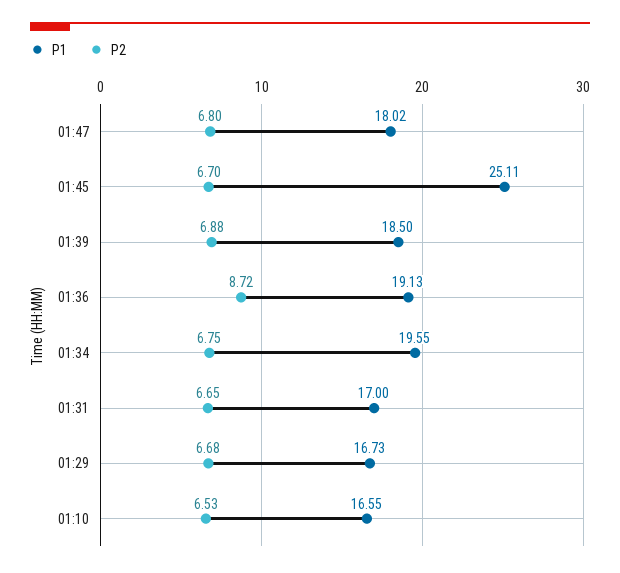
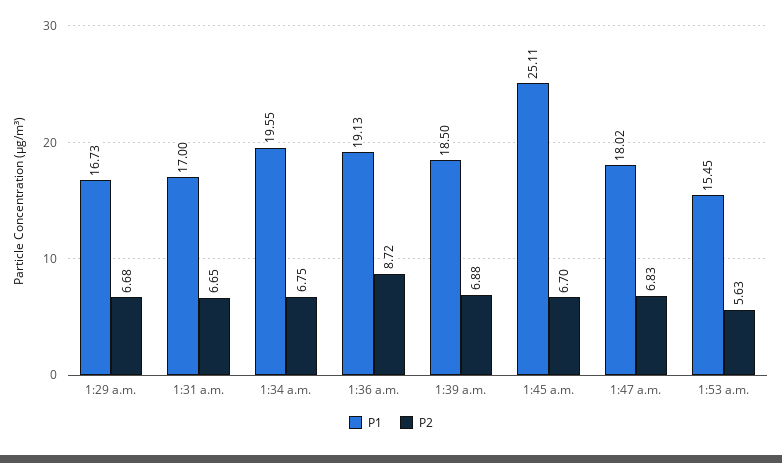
P2, 01:47: 6.8 -> 6.83
P1, 01:10: 16.55 -> none
P2, 01:10: 6.53 -> none
P1, 1:53 a.m.: none -> 15.45
P2, 1:53 a.m.: none -> 5.63

